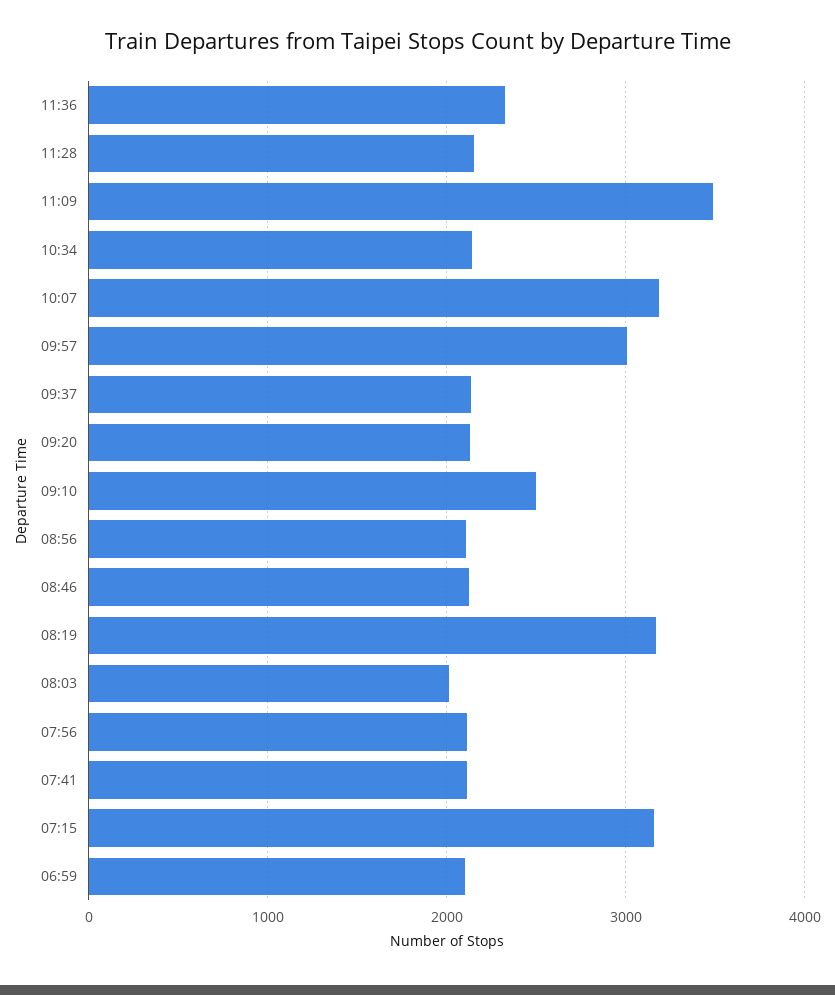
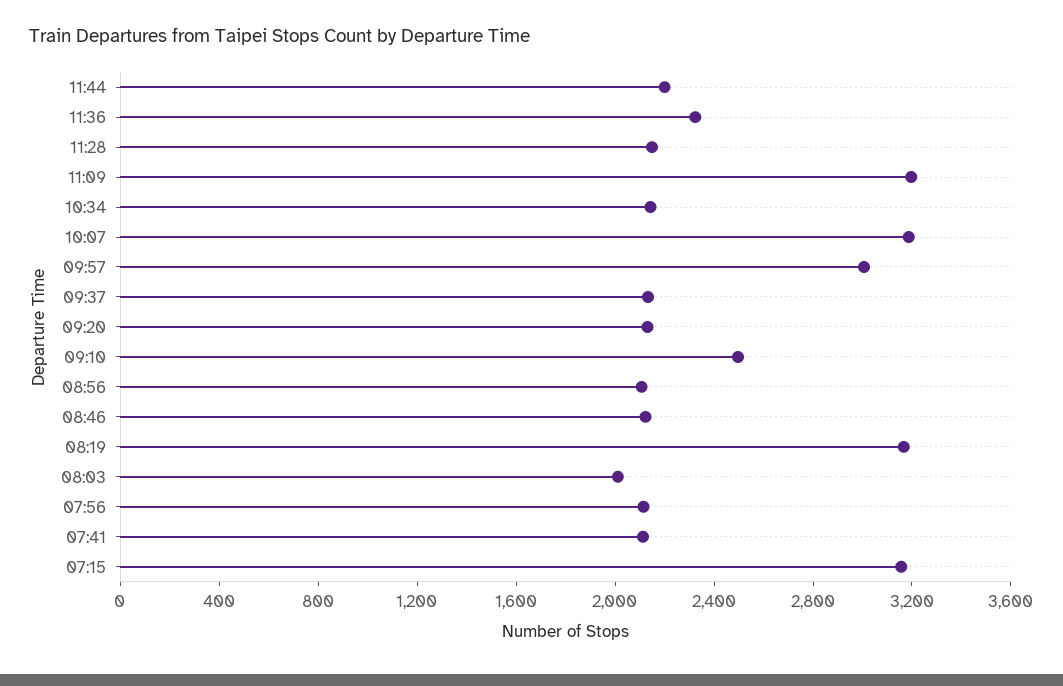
11:09: 3500 -> 3200
06:59: 2100 -> none
11:44: none -> 2200

